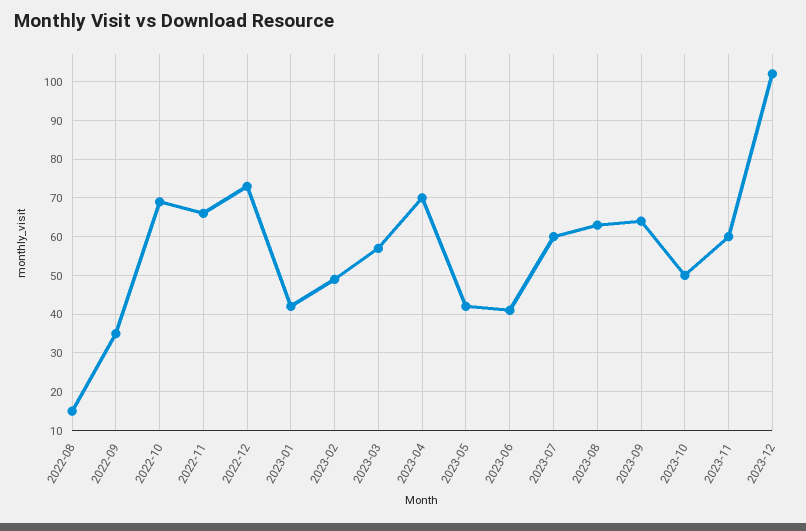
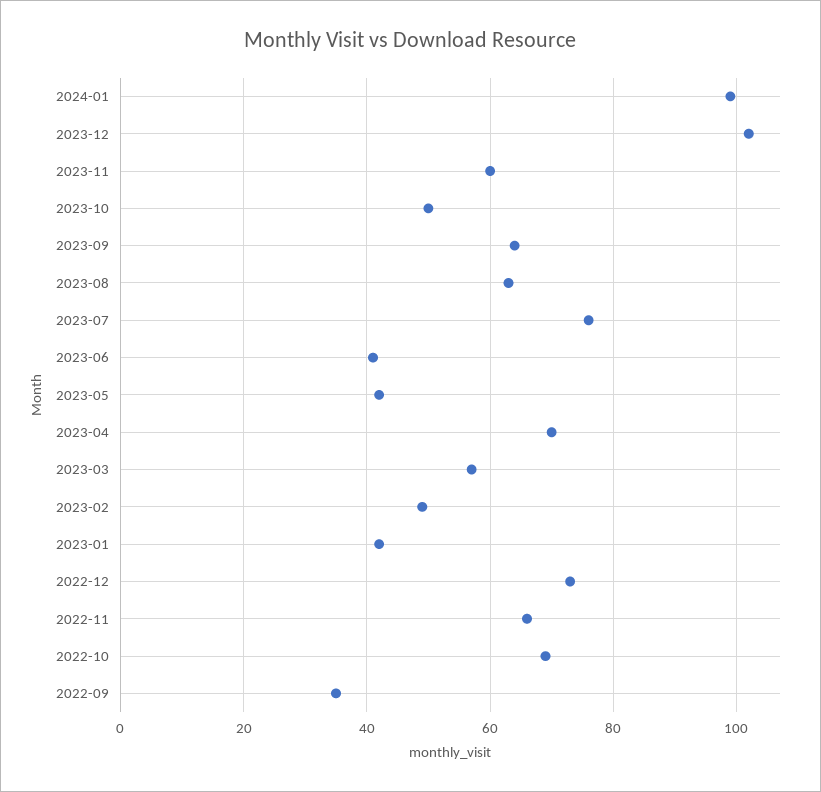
2022-08: 15 -> none
2023-07: 60 -> 75
2024-01: none -> 100

